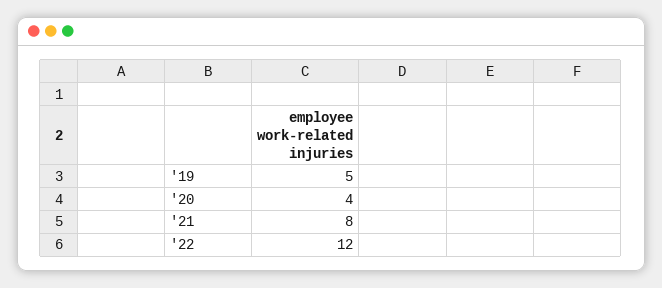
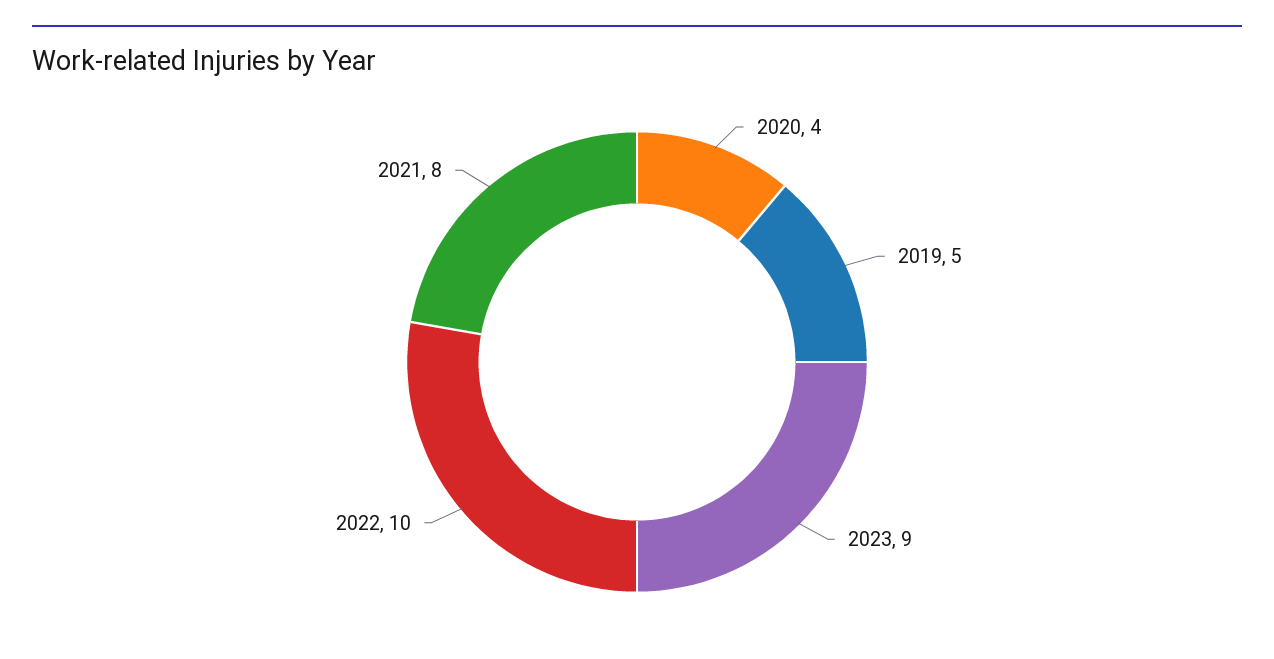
'22: 12 -> 10
2023: none -> 9

